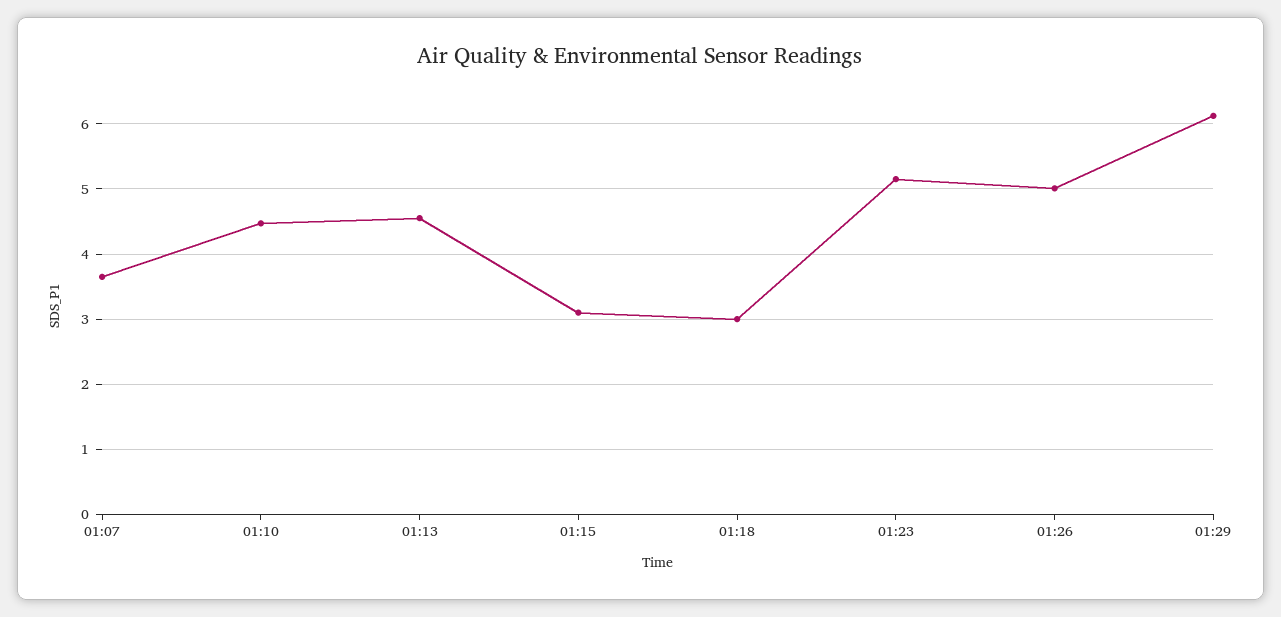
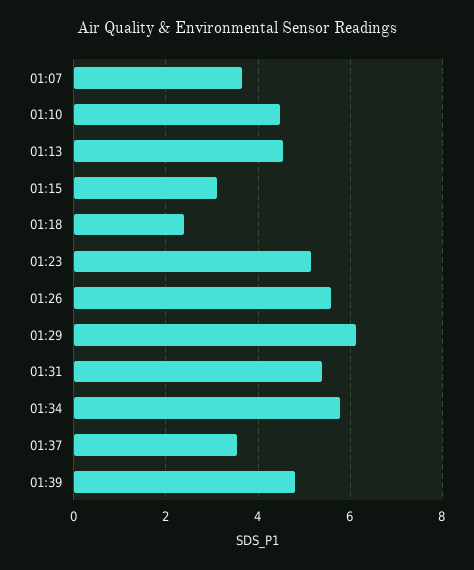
01:18: 3 -> 2.4
01:26: 5 -> 5.6
01:31: none -> 5.4
01:34: none -> 5.8
01:37: none -> 3.6
01:39: none -> 4.8

